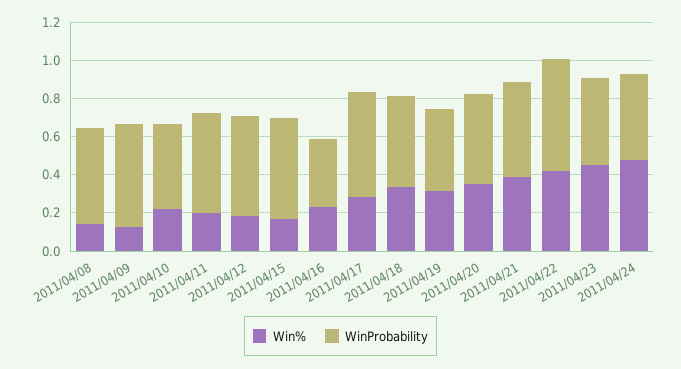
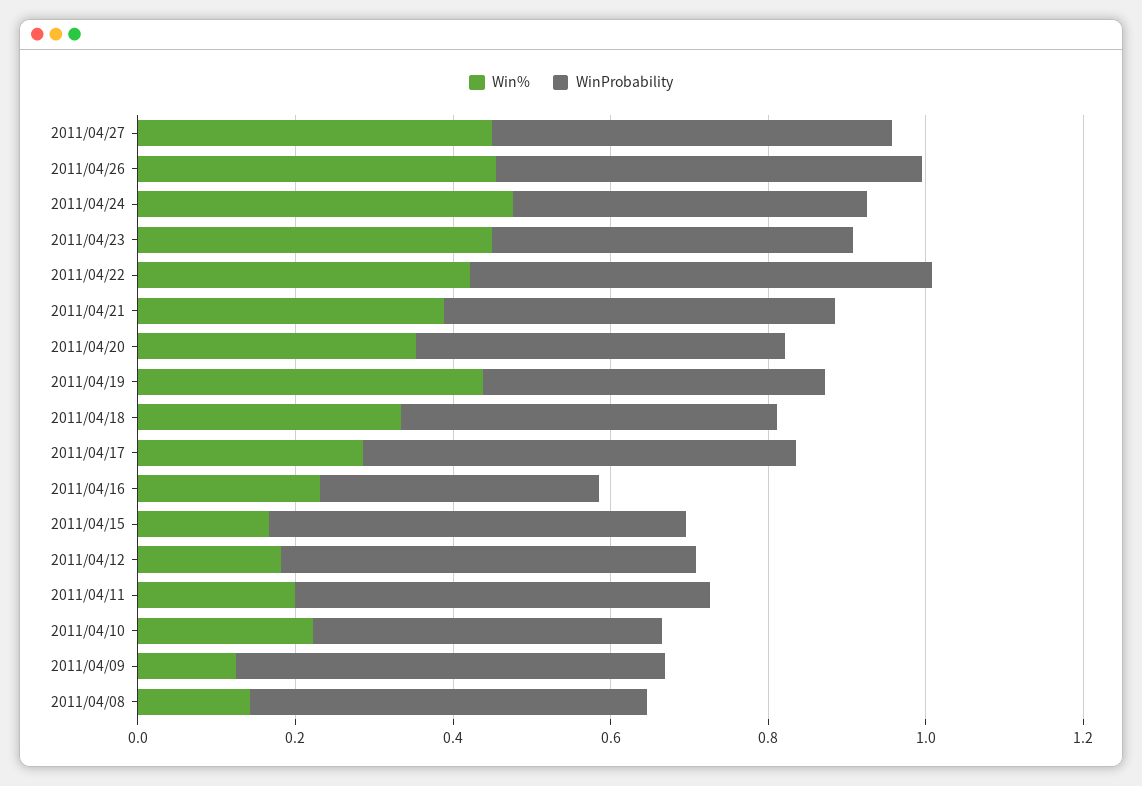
Win%, 2011/04/19: 0.3 -> 0.45
Win%, 2011/04/27: none -> 0.45
WinProbability, 2011/04/27: none -> 0.5
Win%, 2011/04/26: none -> 0.45
WinProbability, 2011/04/26: none -> 0.55

